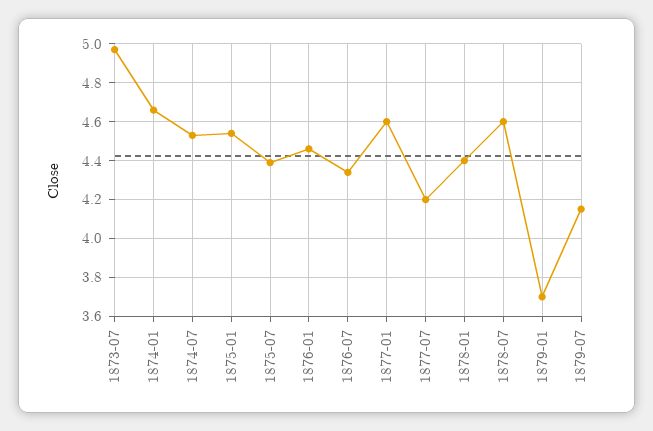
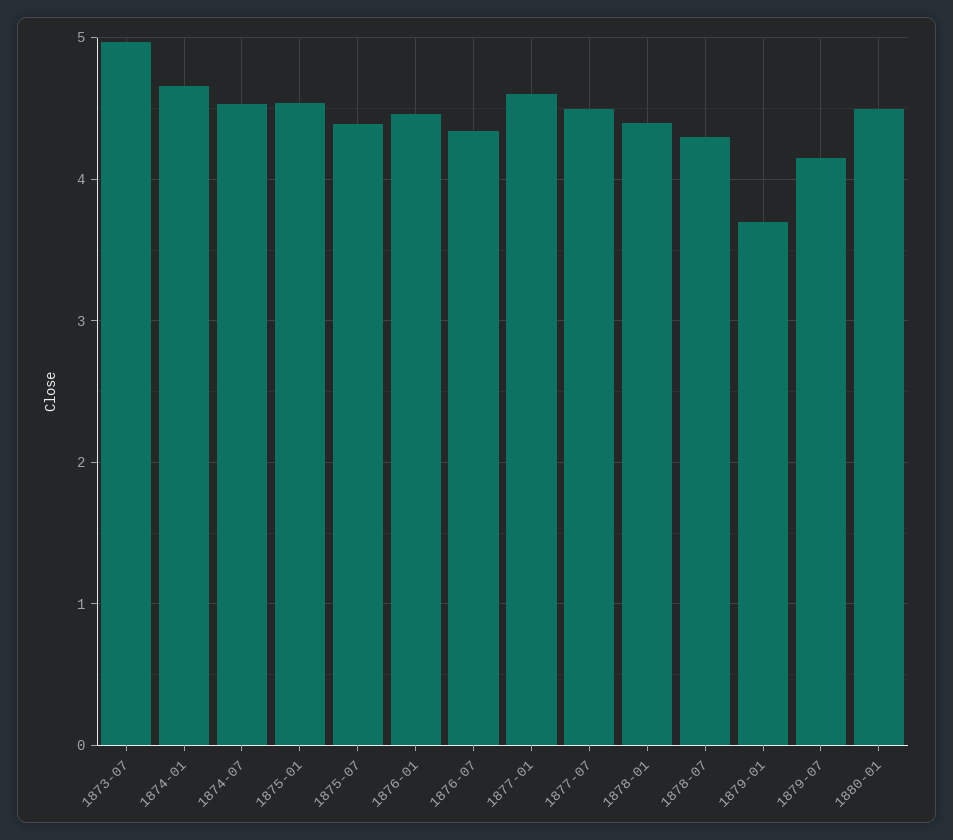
1877-07: 4.2 -> 4.5
1878-07: 4.6 -> 4.3
1880-01: none -> 4.5

